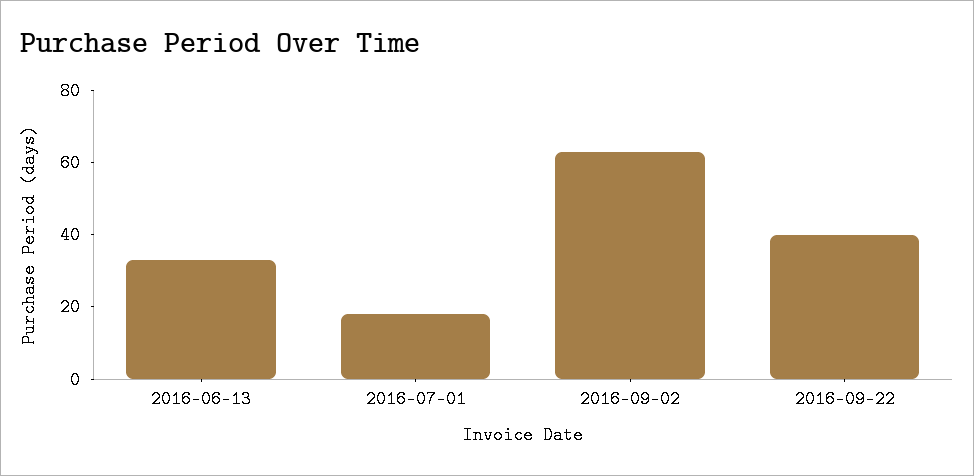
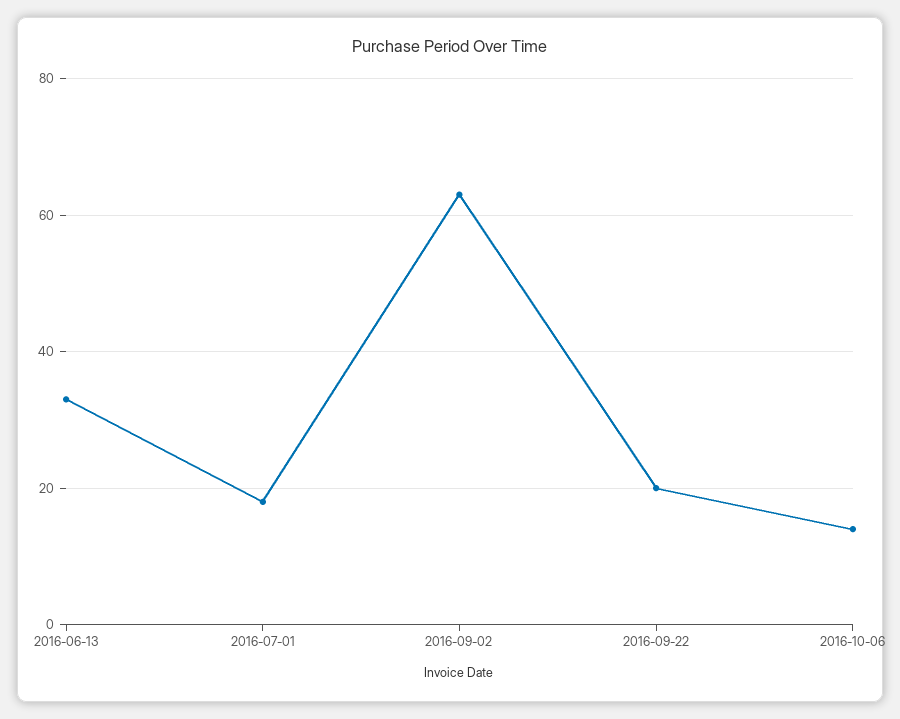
2016-09-22: 40 -> 20
2016-10-06: none -> 15

